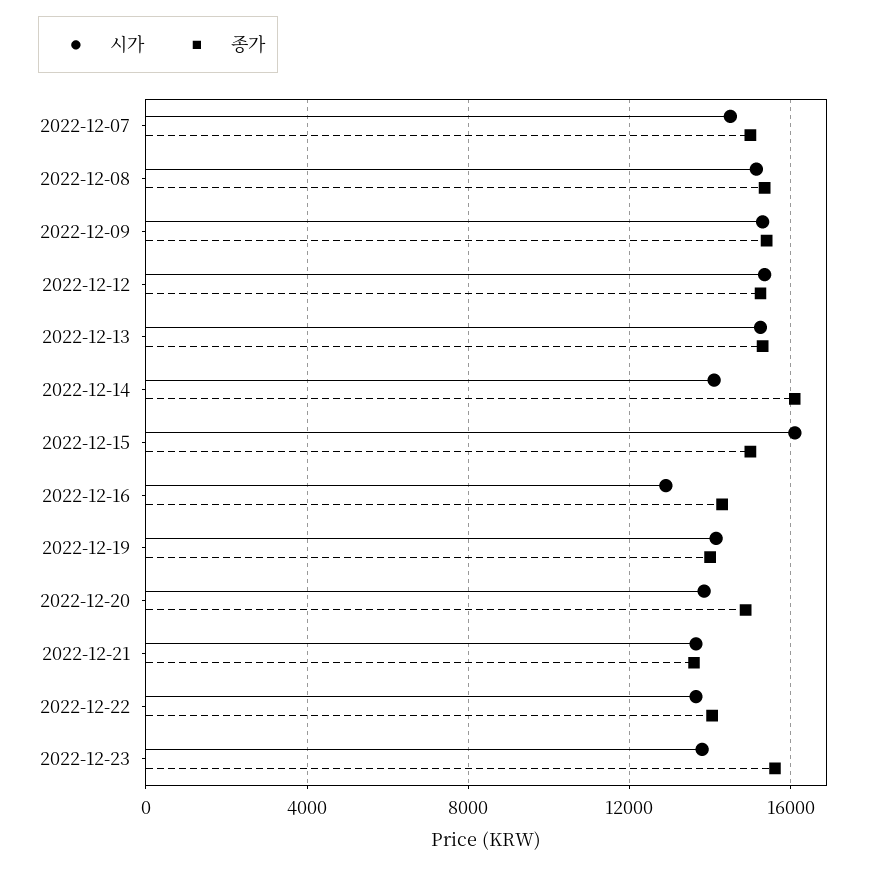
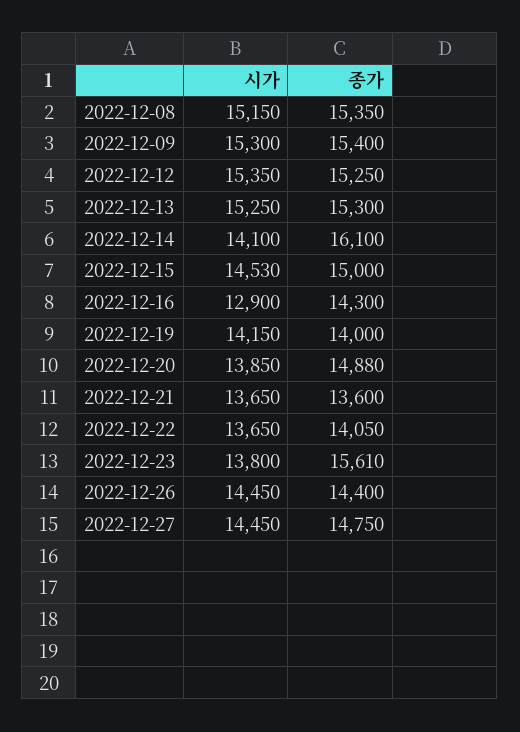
시가, 2022-12-07: 14500 -> none
종가, 2022-12-07: 15000 -> none
시가, 2022-12-15: 16000 -> 14530
시가, 2022-12-26: none -> 14450
종가, 2022-12-26: none -> 14400
시가, 2022-12-27: none -> 14450
종가, 2022-12-27: none -> 14750

